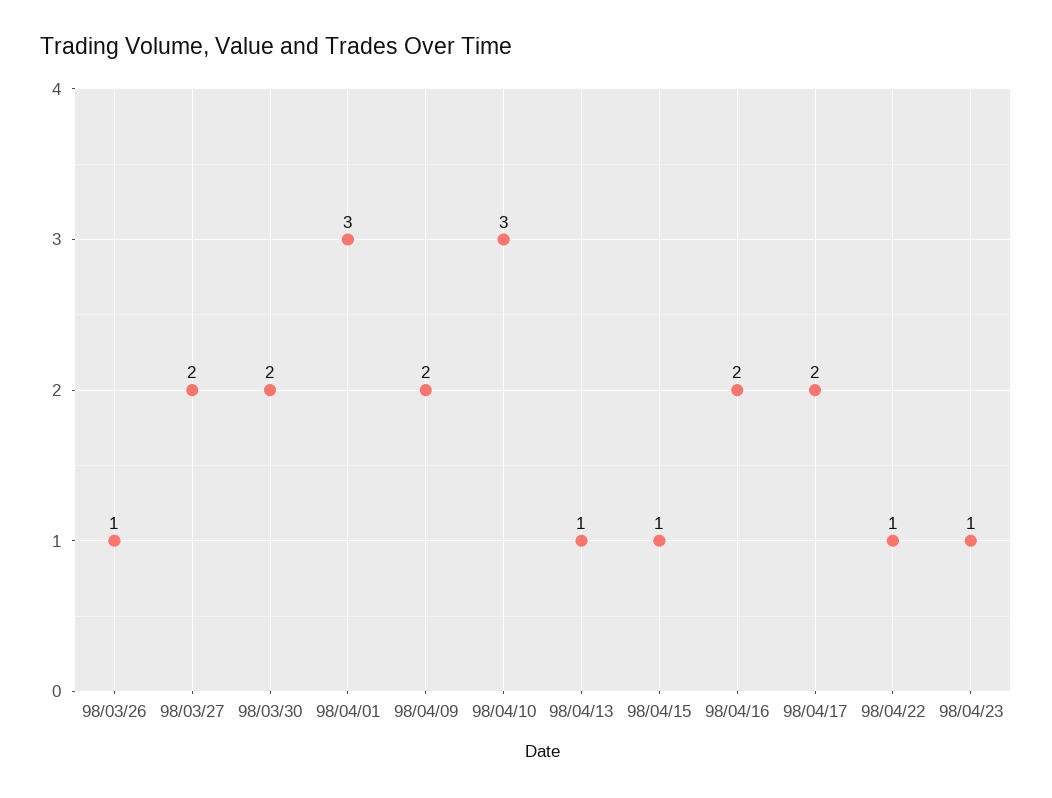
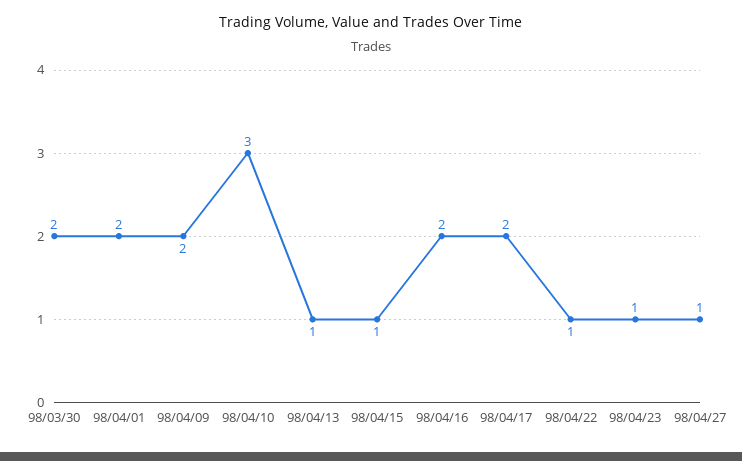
98/03/26: 1 -> none
98/03/27: 2 -> none
98/04/01: 3 -> 2
98/04/27: none -> 1

